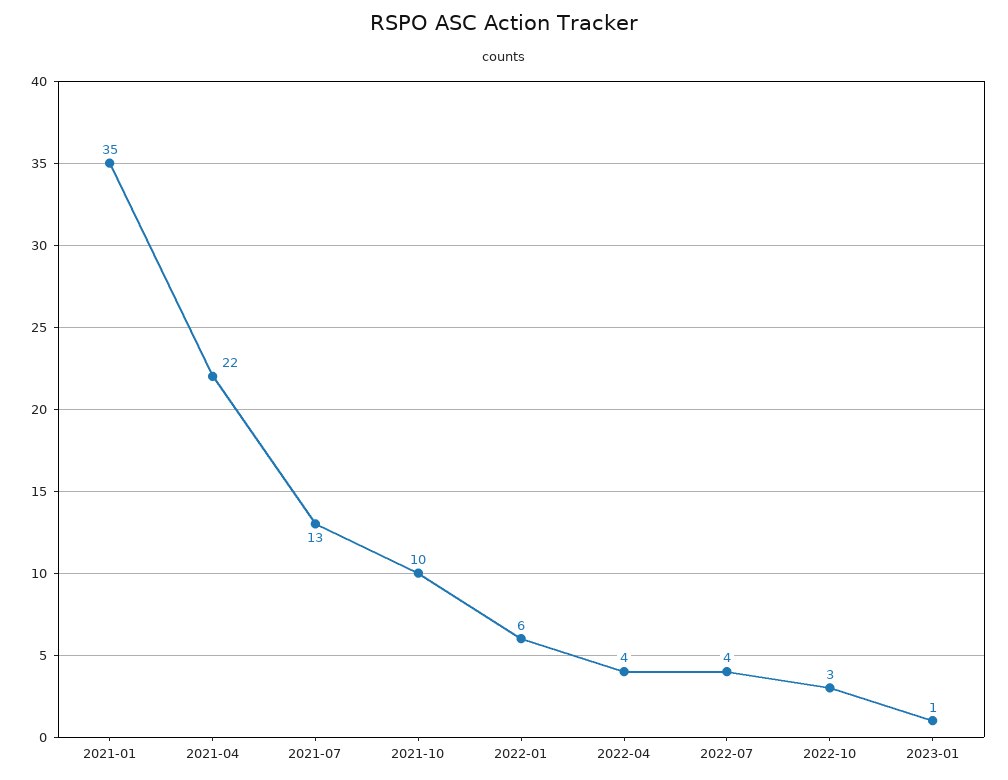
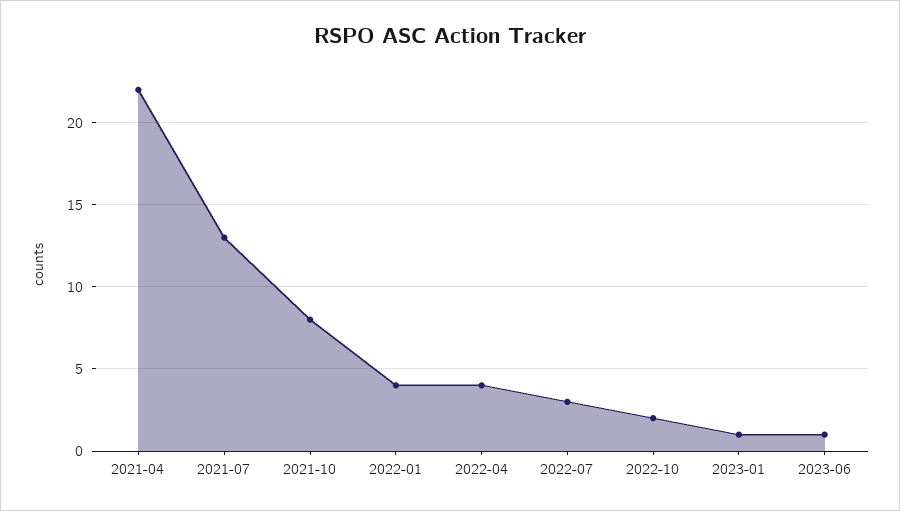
2021-01: 35 -> none
2021-10: 10 -> 8
2022-01: 6 -> 4
2022-07: 4 -> 3
2022-10: 3 -> 2
2023-06: none -> 1

